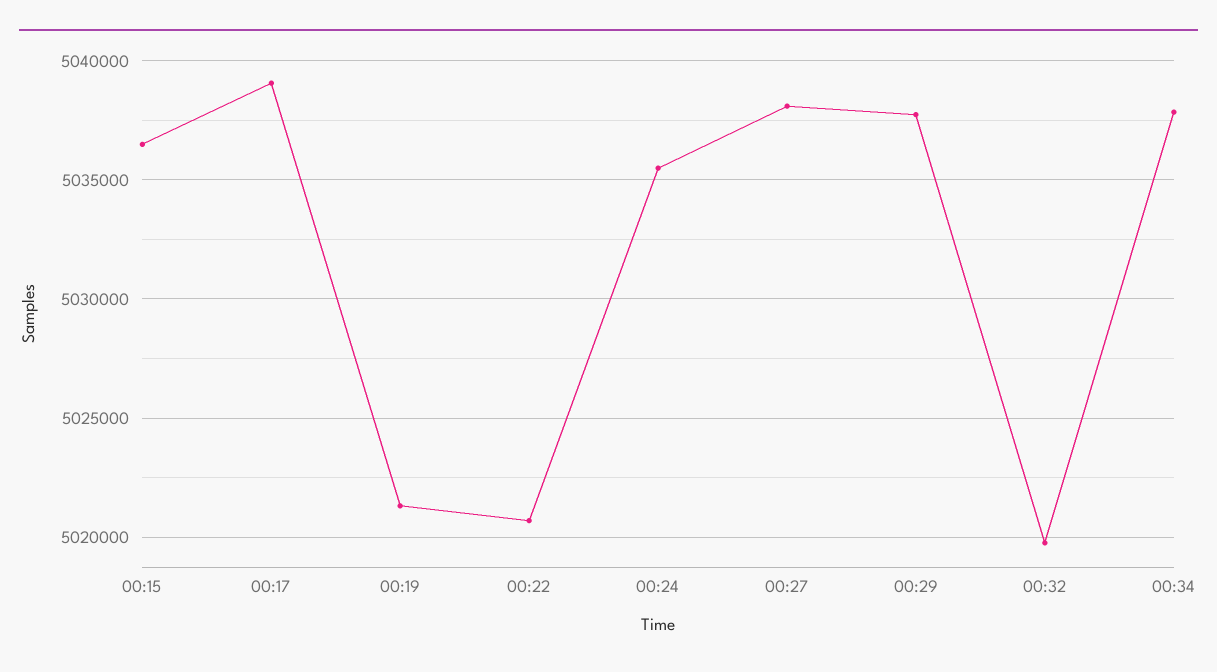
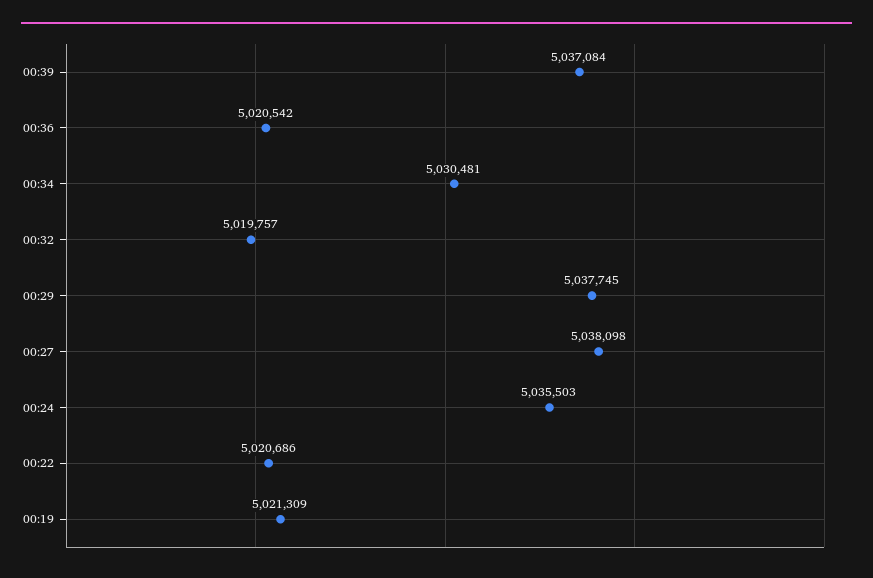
00:15: 5036500 -> none
00:17: 5039000 -> none
00:34: 5038000 -> 5030481
00:39: none -> 5037084
00:36: none -> 5020542

